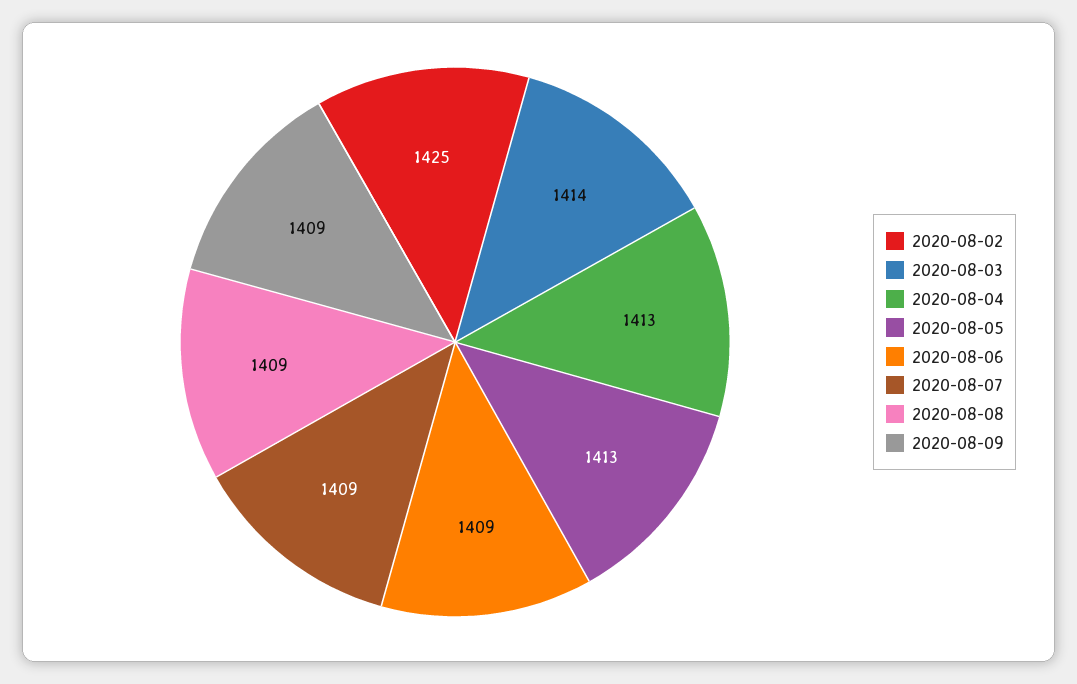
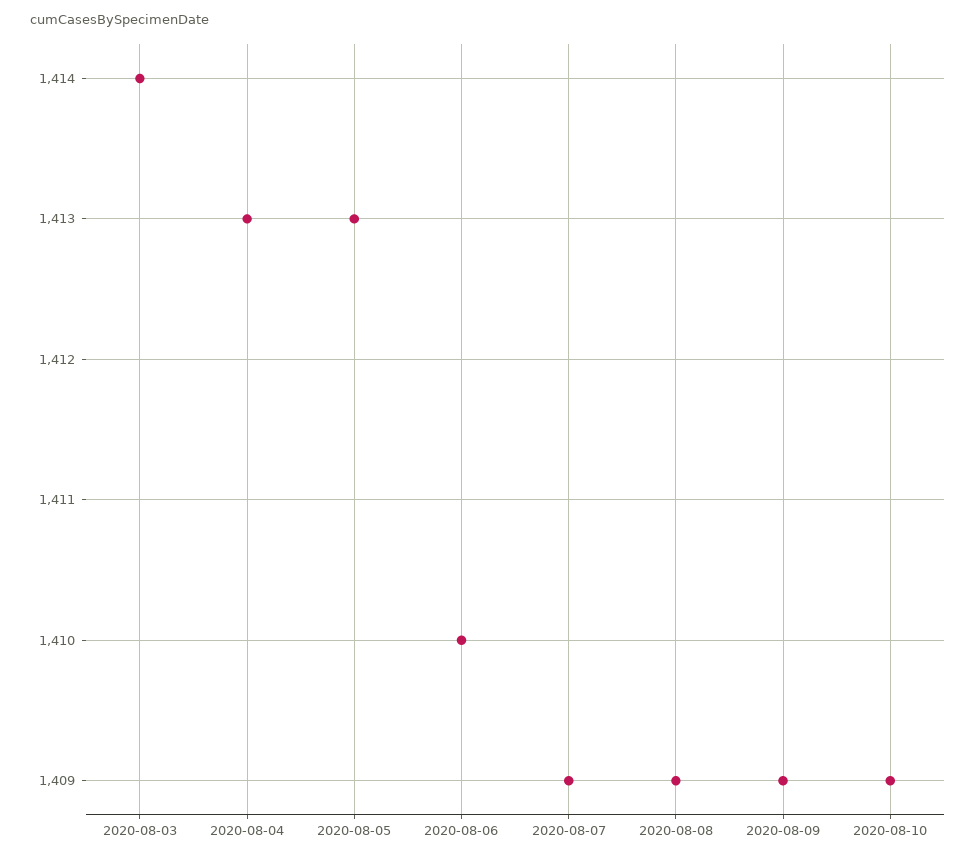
2020-08-02: 1425 -> none
2020-08-06: 1409 -> 1410
2020-08-10: none -> 1409

